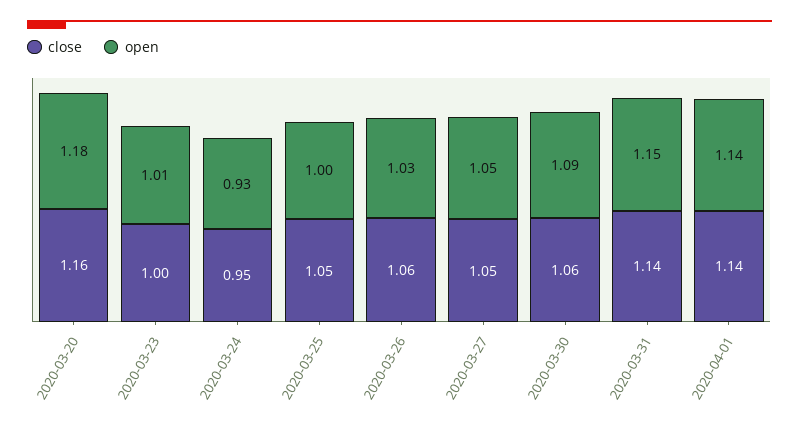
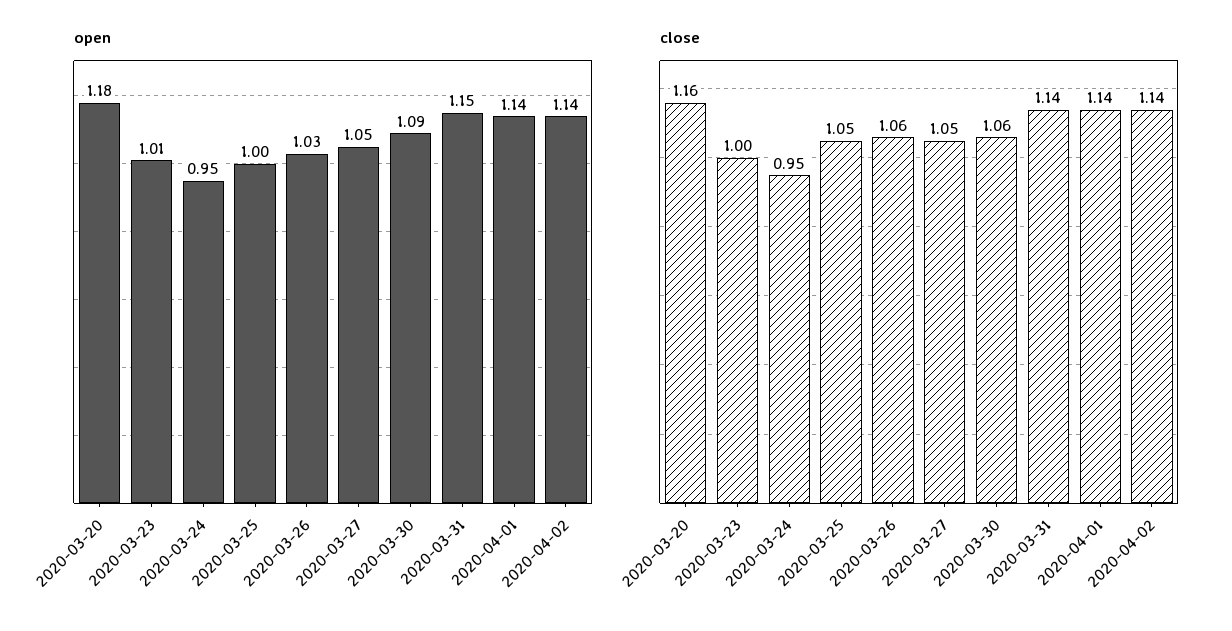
open, 2020-03-24: 0.93 -> 0.95
open, 2020-04-02: none -> 1.14
close, 2020-04-02: none -> 1.14

